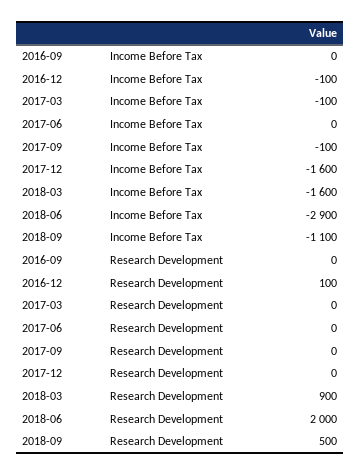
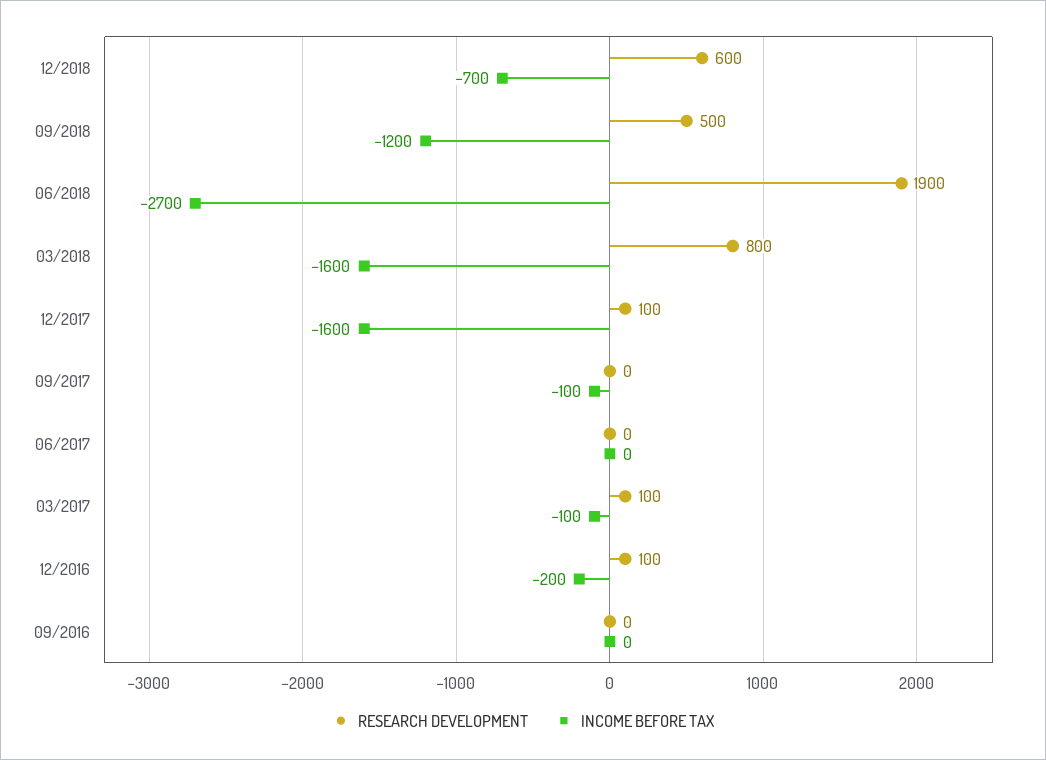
Income Before Tax, 2016-12: -100 -> -200
Income Before Tax, 2018-06: -2900 -> -2700
Income Before Tax, 2018-09: -1100 -> -1200
Research Development, 2017-03: 0 -> 100
Research Development, 2017-12: 0 -> 100
Research Development, 2018-03: 900 -> 800
Research Development, 2018-06: 2000 -> 1900
Research Development, 12/2018: none -> 600
Income Before Tax, 12/2018: none -> -700

